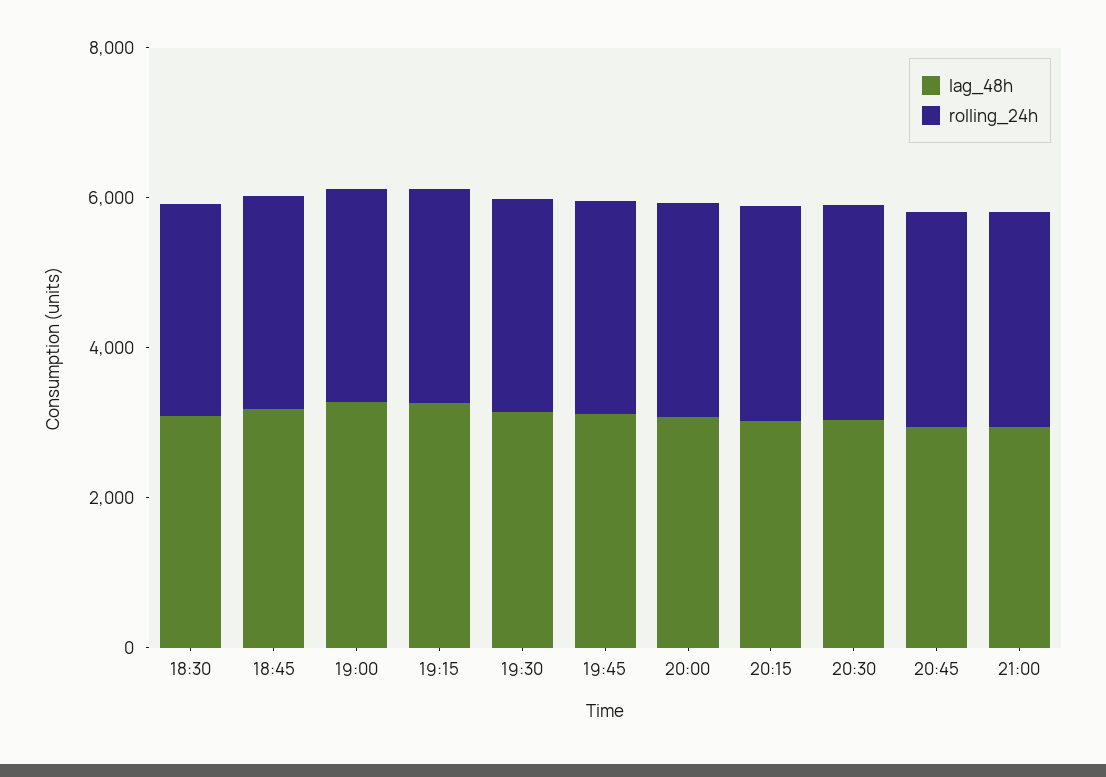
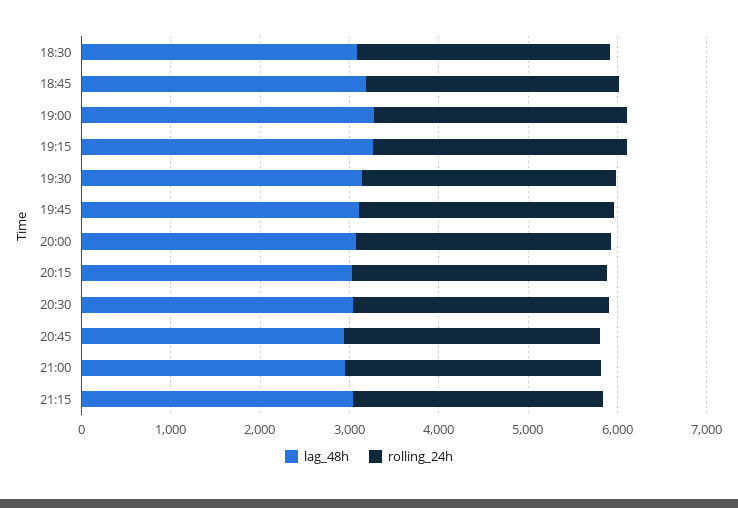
lag_48h, 21:15: none -> 3000
rolling_24h, 21:15: none -> 2800

